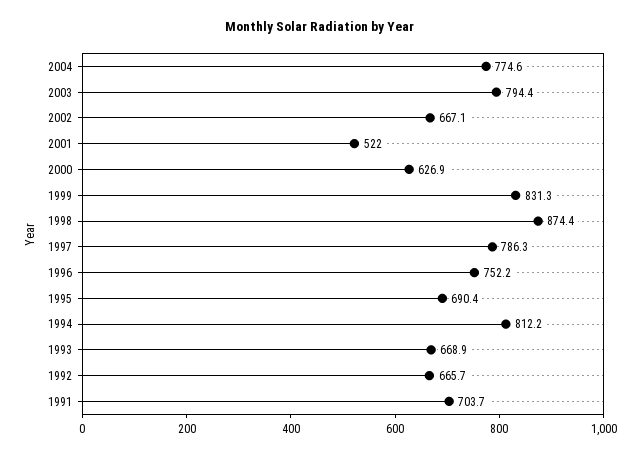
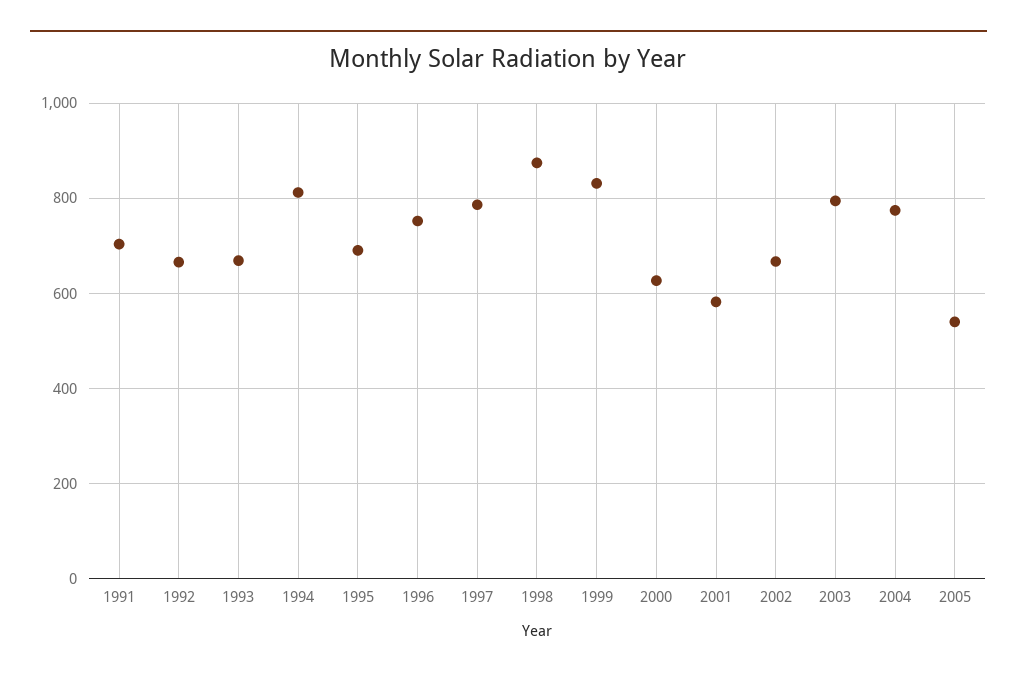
2001: 522 -> 580
2005: none -> 540

